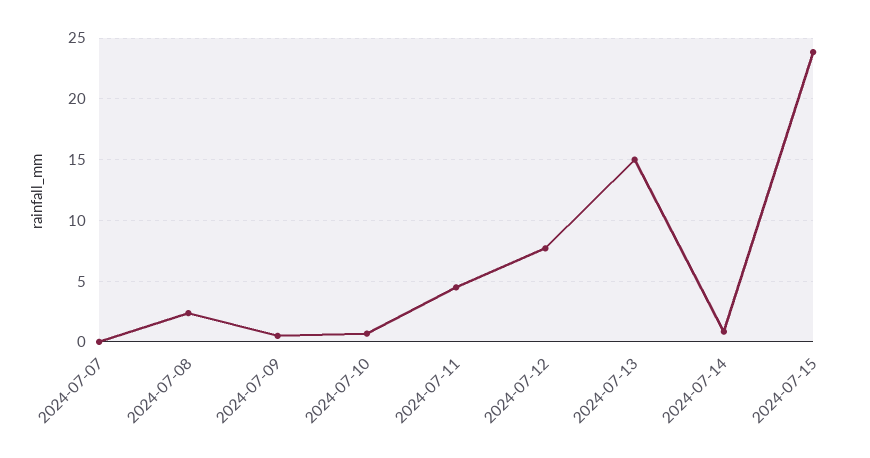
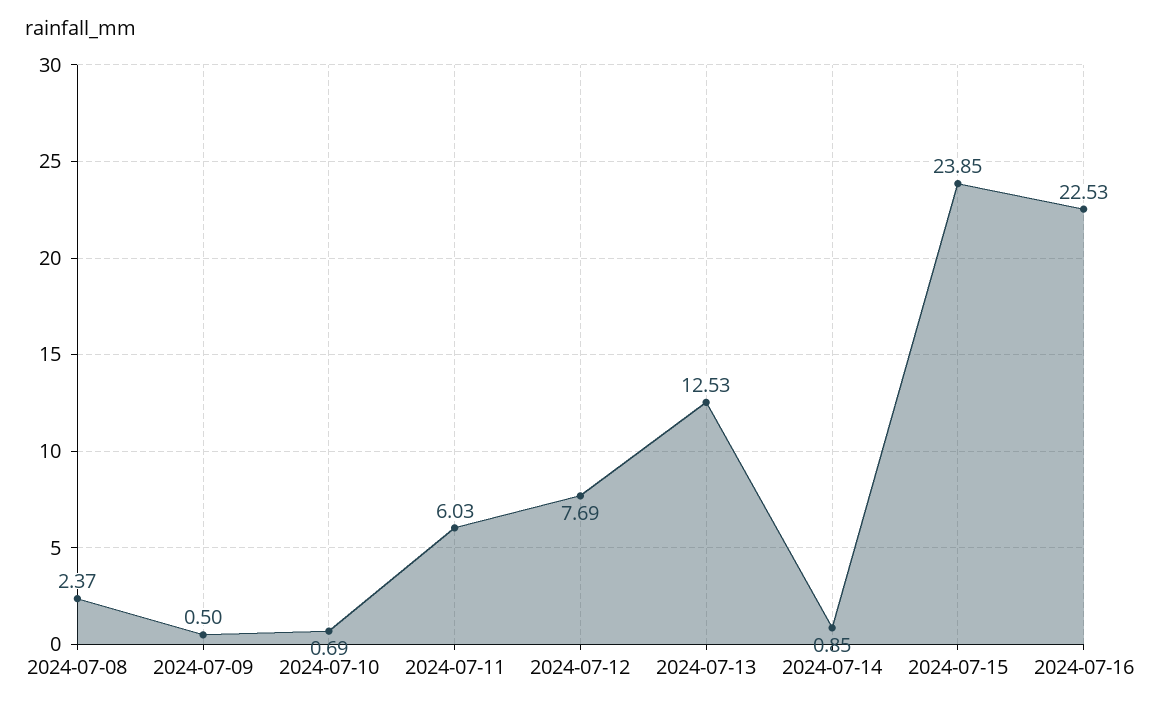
2024-07-07: 0 -> none
2024-07-11: 4.5 -> 6.03
2024-07-13: 15 -> 12.53
2024-07-16: none -> 22.53

